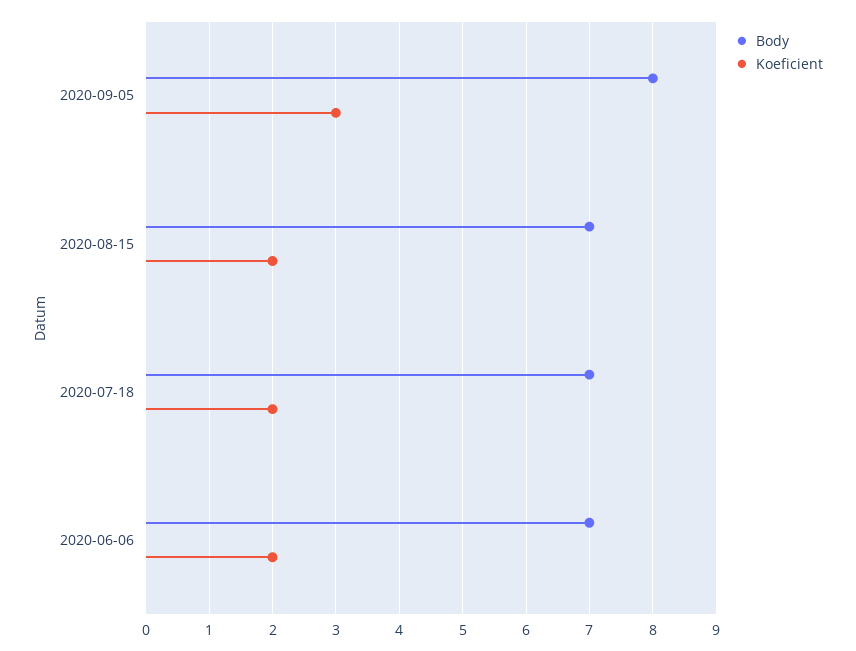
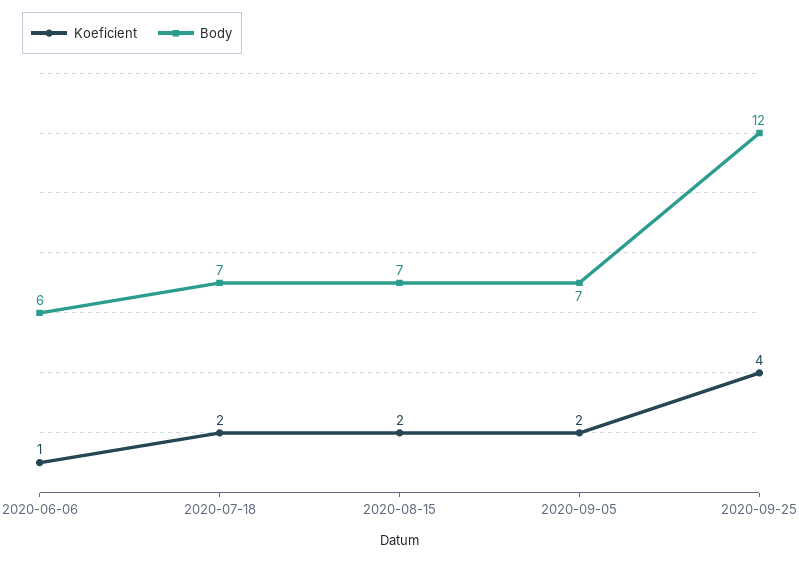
Body, 2020-09-05: 8 -> 7
Koeficient, 2020-09-05: 3 -> 2
Body, 2020-06-06: 7 -> 6
Koeficient, 2020-06-06: 2 -> 1
Koeficient, 2020-09-25: none -> 4
Body, 2020-09-25: none -> 12

